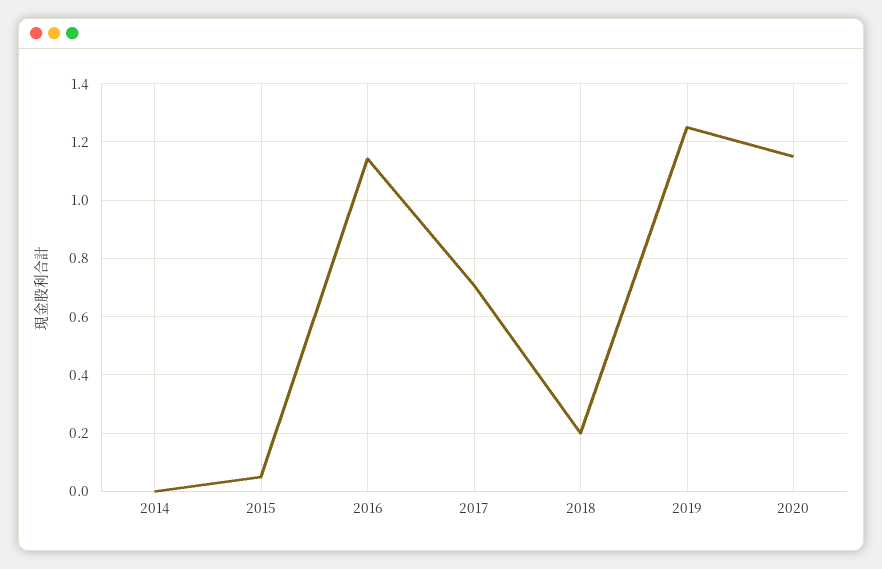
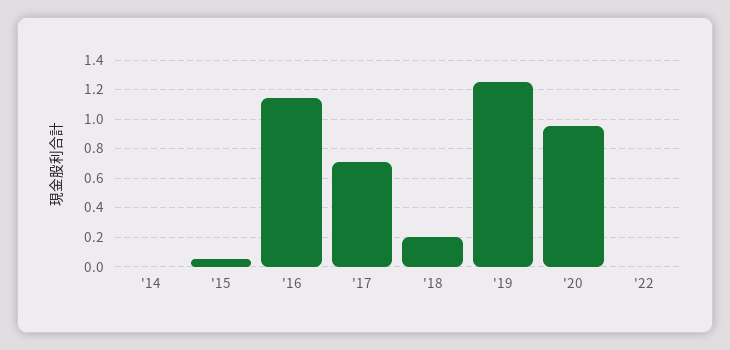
2020: 1.15 -> 0.95
'22: none -> 0

